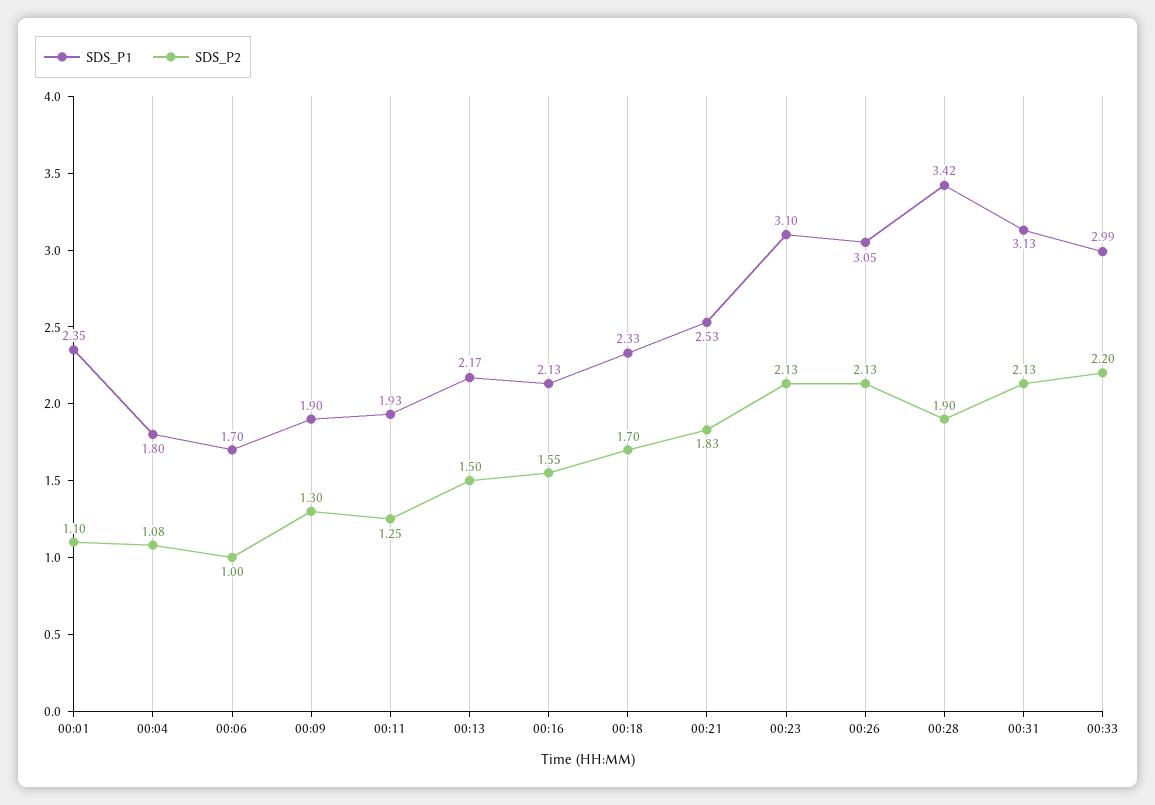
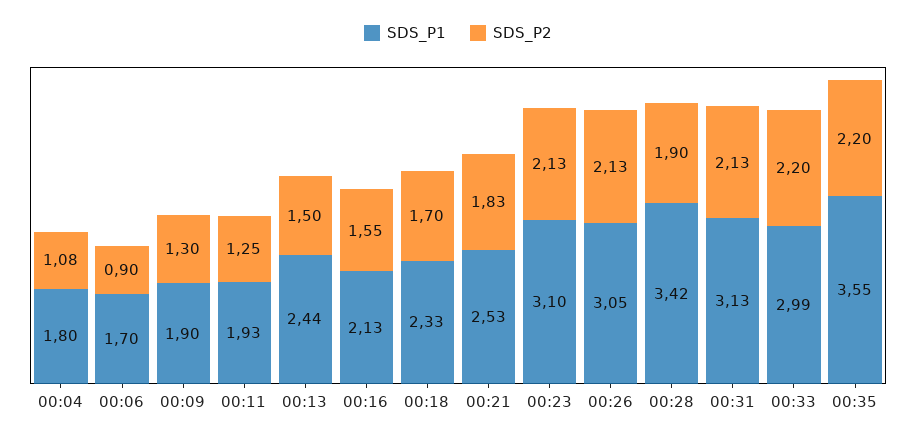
SDS_P1, 00:01: 2.35 -> none
SDS_P2, 00:01: 1.1 -> none
SDS_P2, 00:06: 1 -> 0.9
SDS_P1, 00:13: 2.17 -> 2.44
SDS_P1, 00:35: none -> 3.55
SDS_P2, 00:35: none -> 2.2

